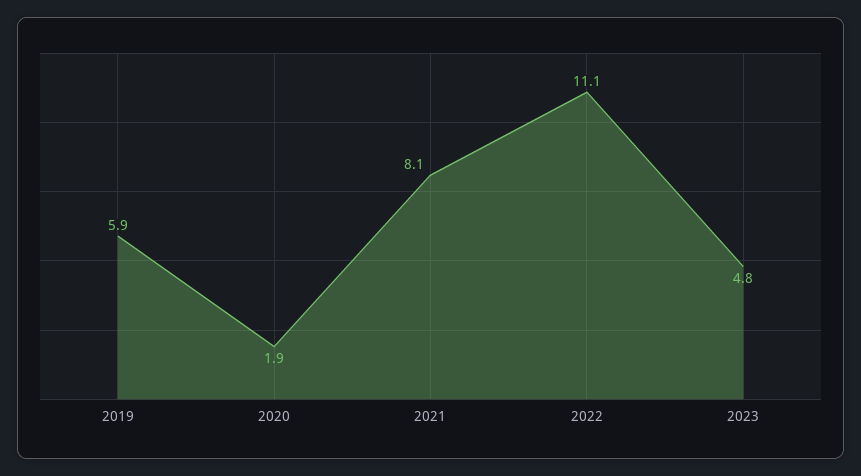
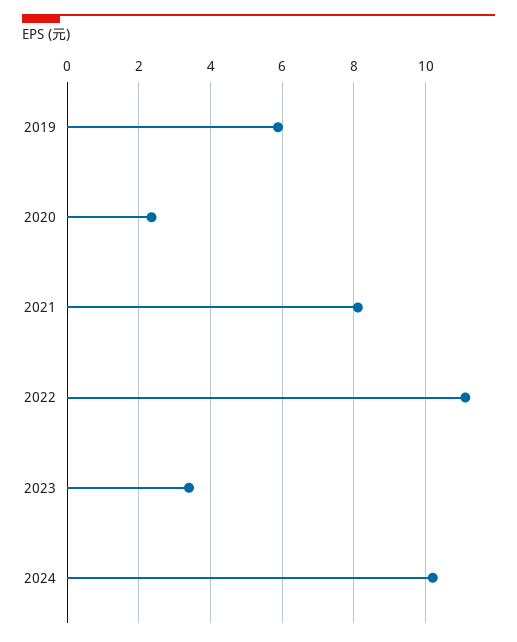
2020: 1.9 -> 2.4
2023: 4.8 -> 3.4
2024: none -> 10.2

